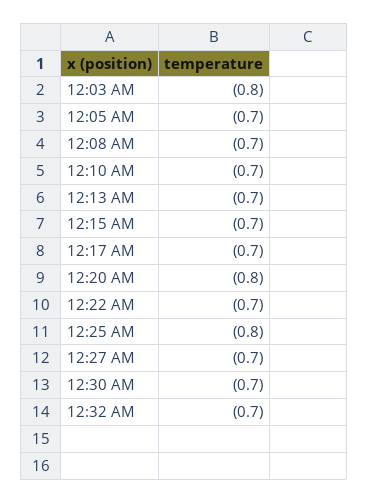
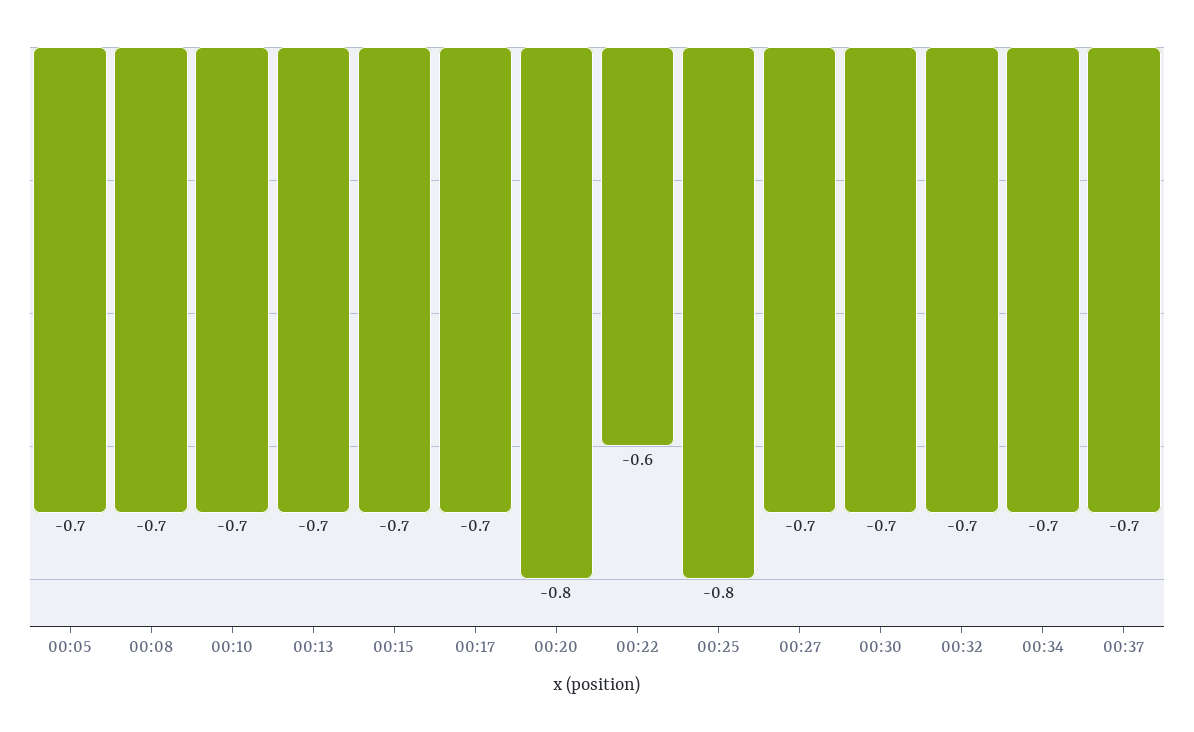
12:03 AM: -0.8 -> none
12:22 AM: -0.7 -> -0.6
00:34: none -> -0.7
00:37: none -> -0.7

